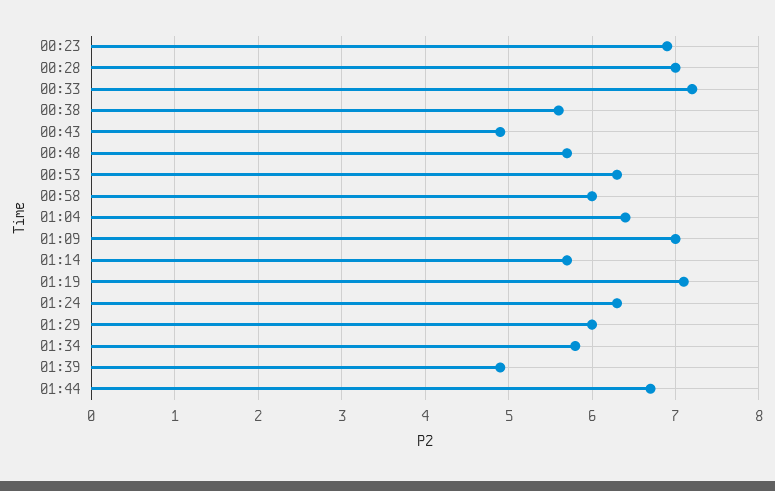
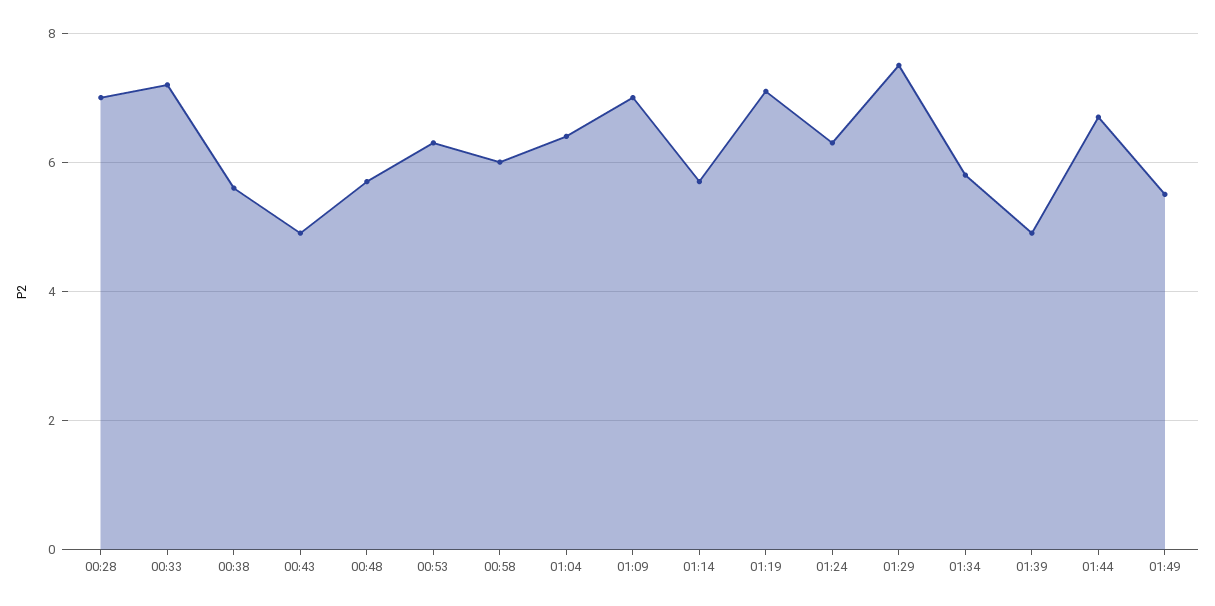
00:23: 6.9 -> none
01:29: 6 -> 7.5
01:49: none -> 5.5

